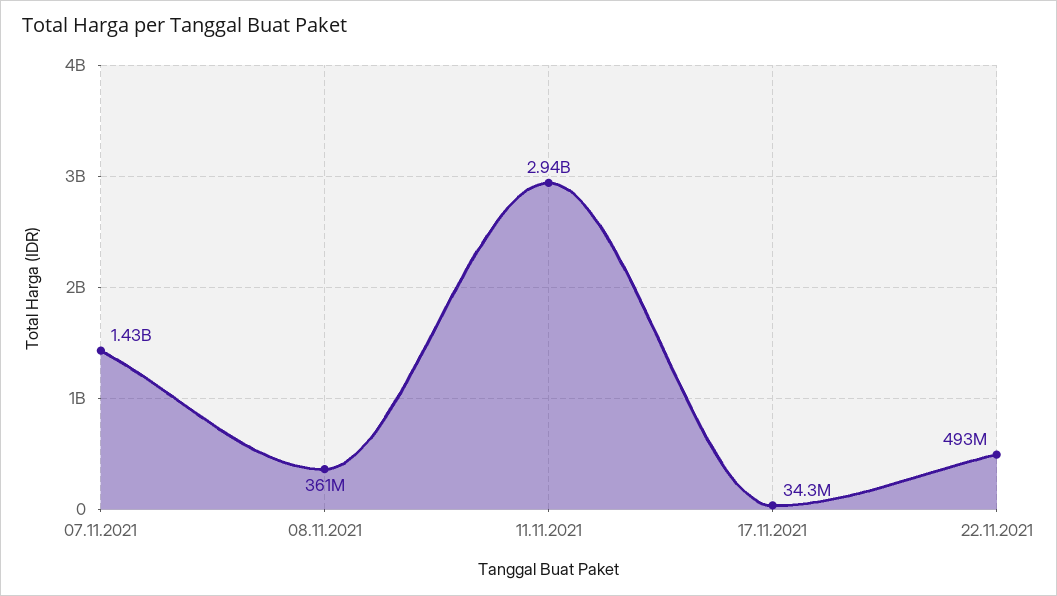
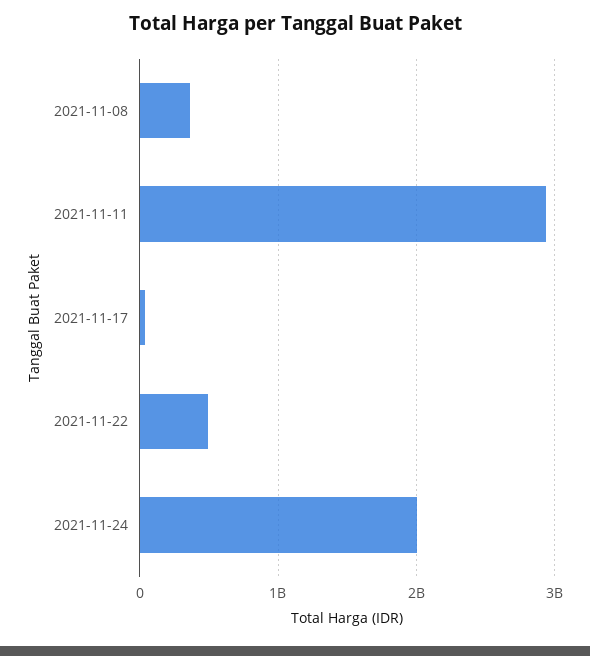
07.11.2021: 1430000000 -> none
2021-11-24: none -> 2000000000

